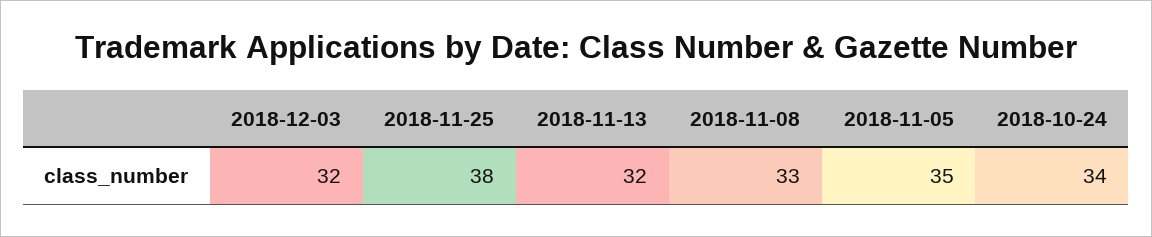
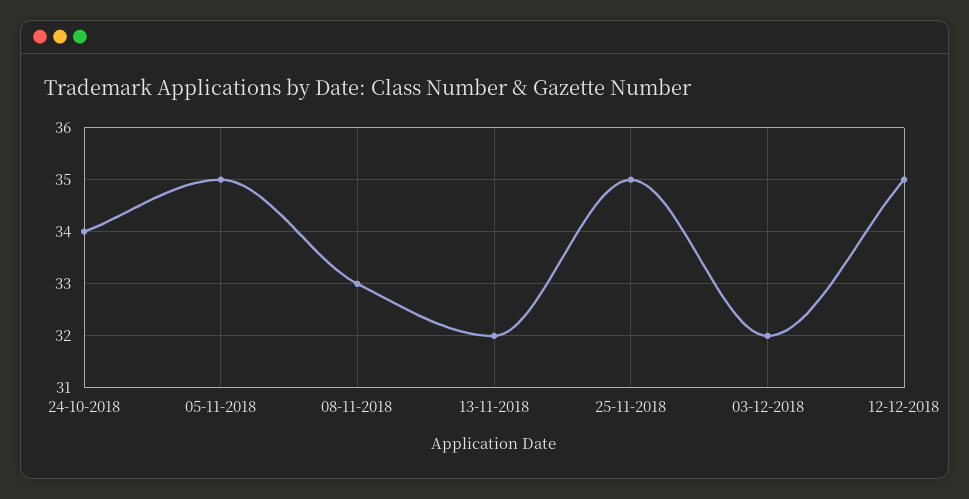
2018-11-25: 38 -> 35
12-12-2018: none -> 35

